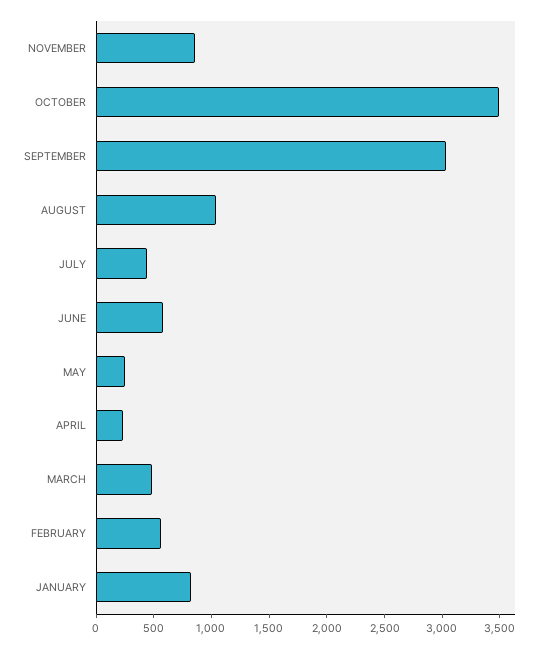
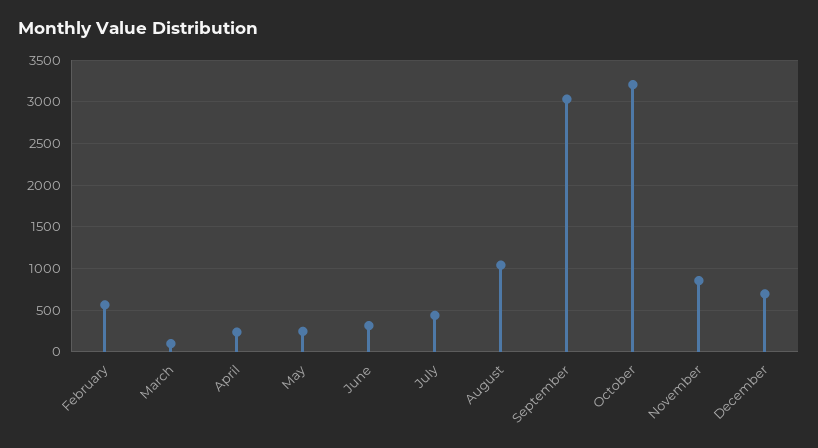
OCTOBER: 3500 -> 3200
JUNE: 600 -> 300
MARCH: 500 -> 100
JANUARY: 800 -> none
December: none -> 700

